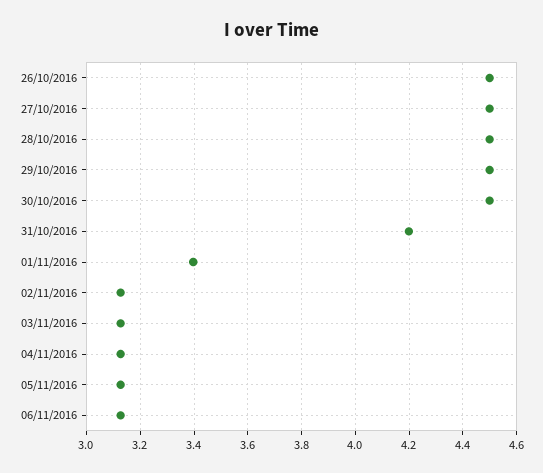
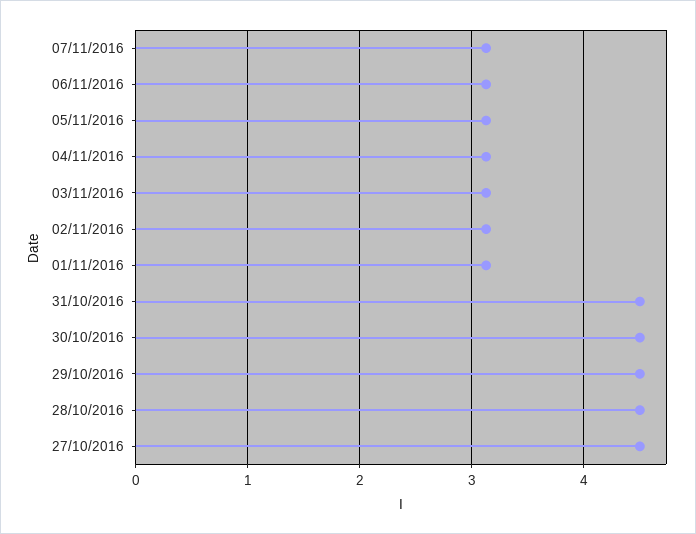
26/10/2016: 4.5 -> none
31/10/2016: 4.2 -> 4.5
01/11/2016: 3.4 -> 3.1
07/11/2016: none -> 3.1

